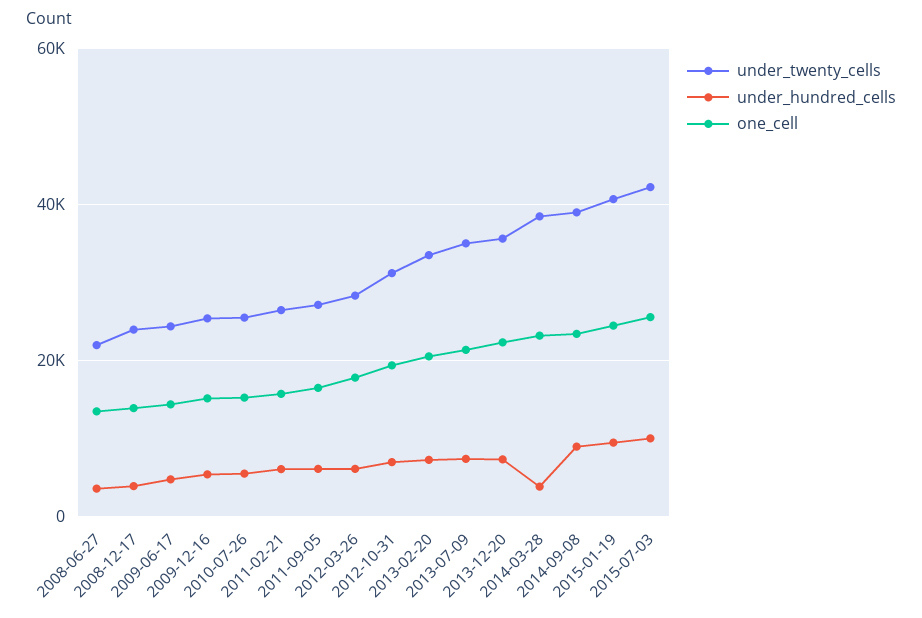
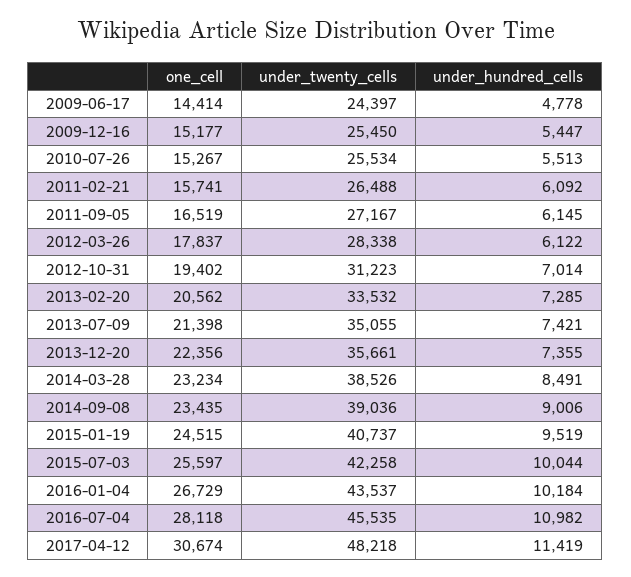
under_twenty_cells, 2008-06-27: 22000 -> none
under_hundred_cells, 2008-06-27: 4000 -> none
one_cell, 2008-06-27: 14000 -> none
under_twenty_cells, 2008-12-17: 24000 -> none
under_hundred_cells, 2008-12-17: 4000 -> none
one_cell, 2008-12-17: 14000 -> none
under_hundred_cells, 2014-03-28: 4000 -> 8491
one_cell, 2016-01-04: none -> 26729
under_twenty_cells, 2016-01-04: none -> 43537
under_hundred_cells, 2016-01-04: none -> 10184
one_cell, 2016-07-04: none -> 28118
under_twenty_cells, 2016-07-04: none -> 45535
under_hundred_cells, 2016-07-04: none -> 10982
one_cell, 2017-04-12: none -> 30674
under_twenty_cells, 2017-04-12: none -> 48218
under_hundred_cells, 2017-04-12: none -> 11419

